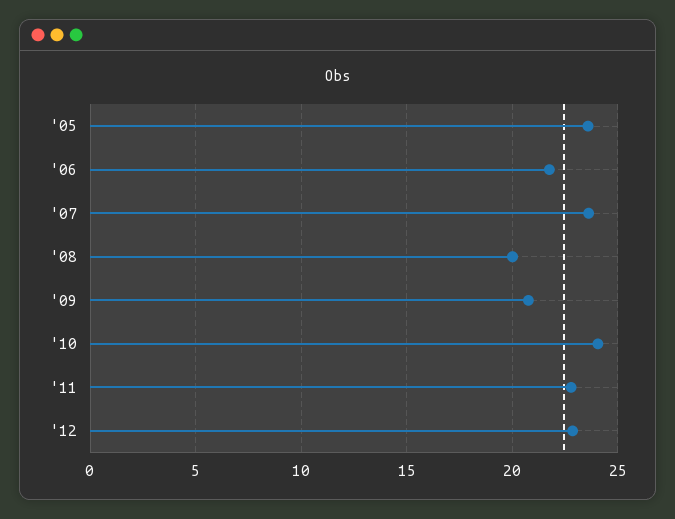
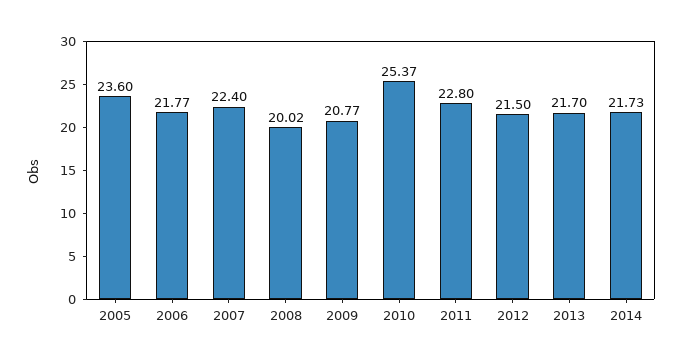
'07: 23.5 -> 22.4
'10: 24 -> 25.37
'12: 23 -> 21.5
2013: none -> 21.7
2014: none -> 21.73

